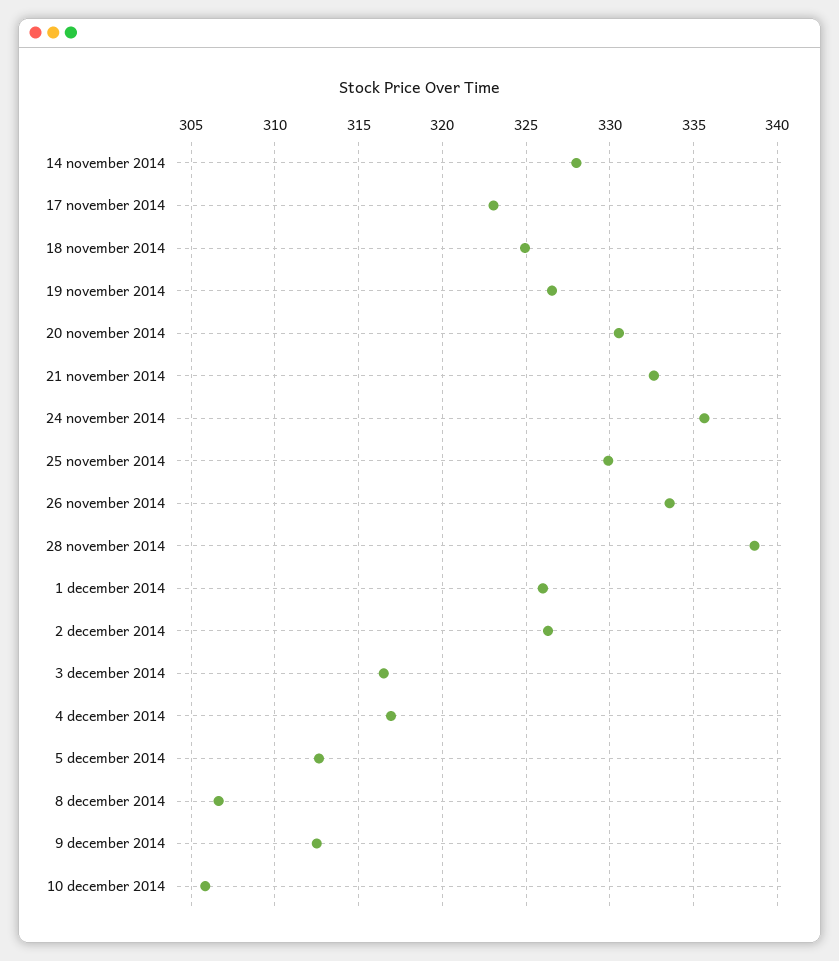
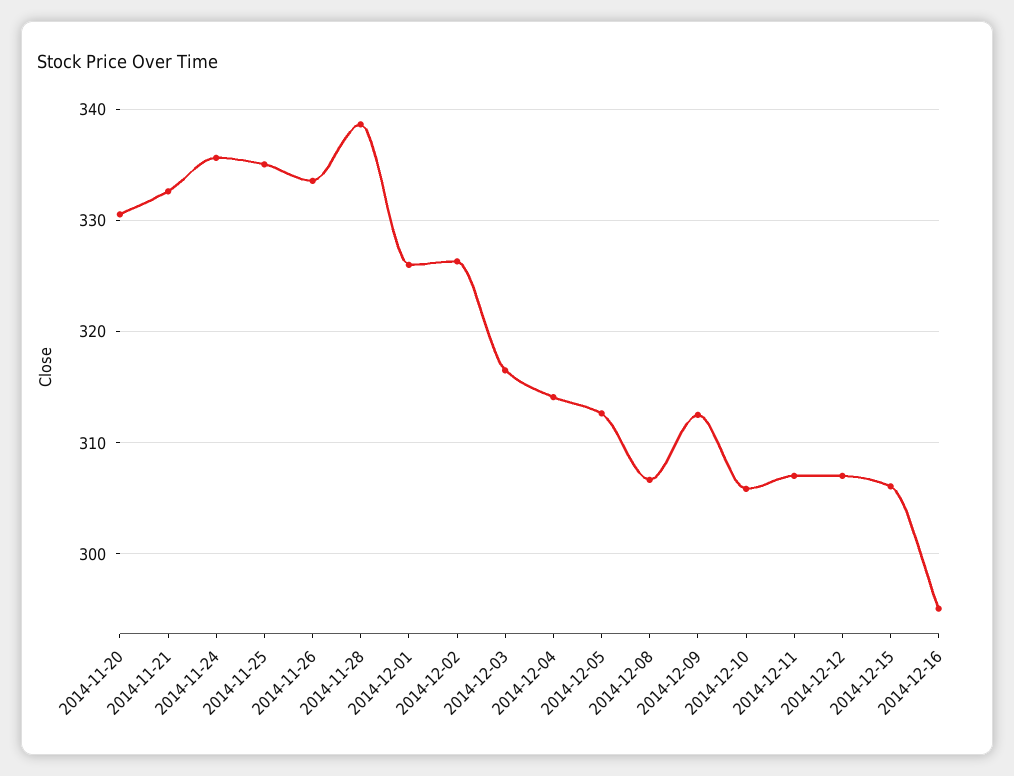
14 november 2014: 328 -> none
17 november 2014: 323 -> none
18 november 2014: 325 -> none
19 november 2014: 326.5 -> none
25 november 2014: 330 -> 335
4 december 2014: 317 -> 314
2014-12-11: none -> 307
2014-12-12: none -> 307
2014-12-15: none -> 306
2014-12-16: none -> 295

